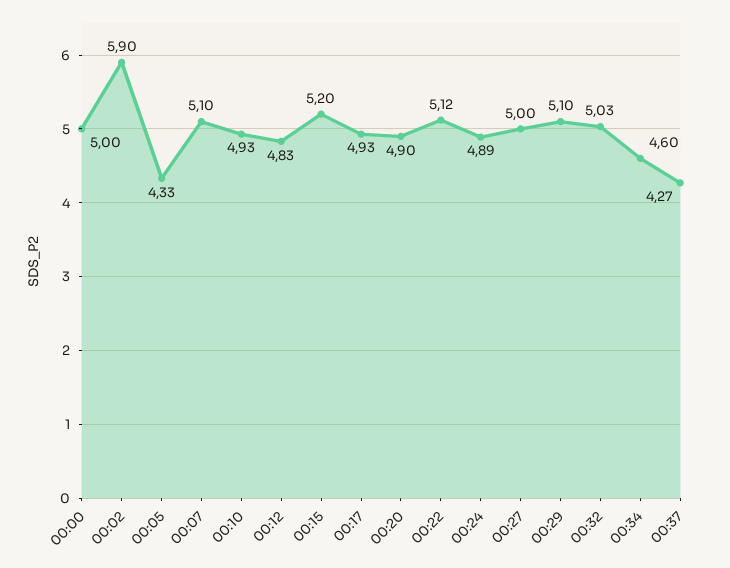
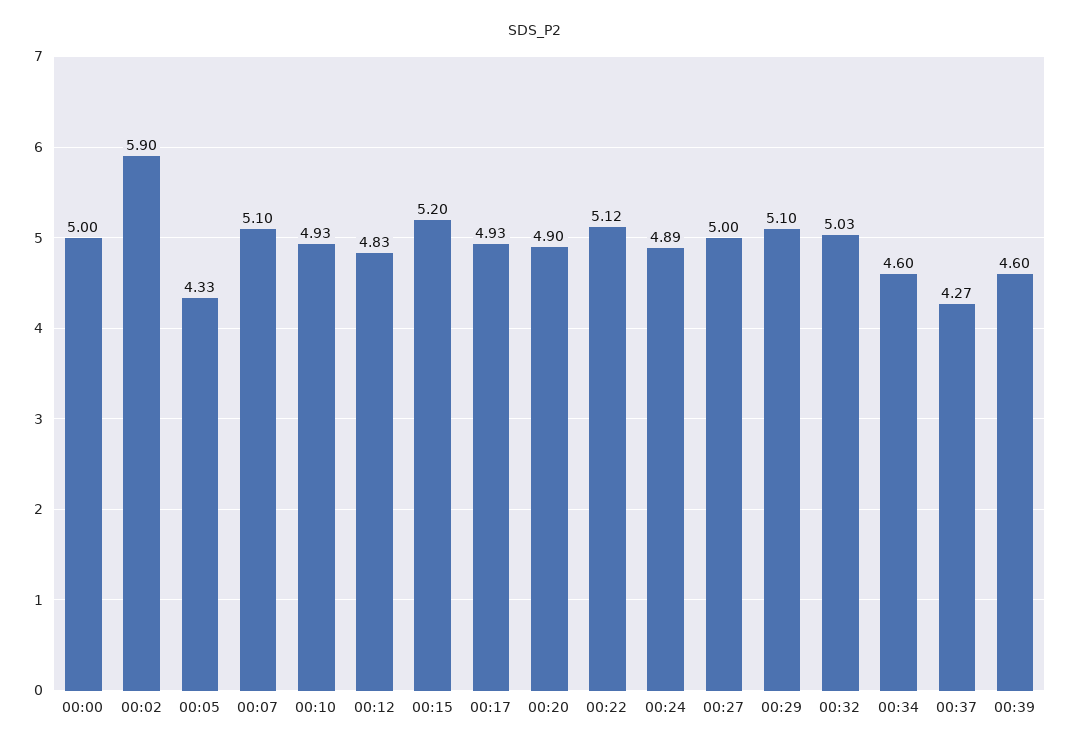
00:39: none -> 4.6

